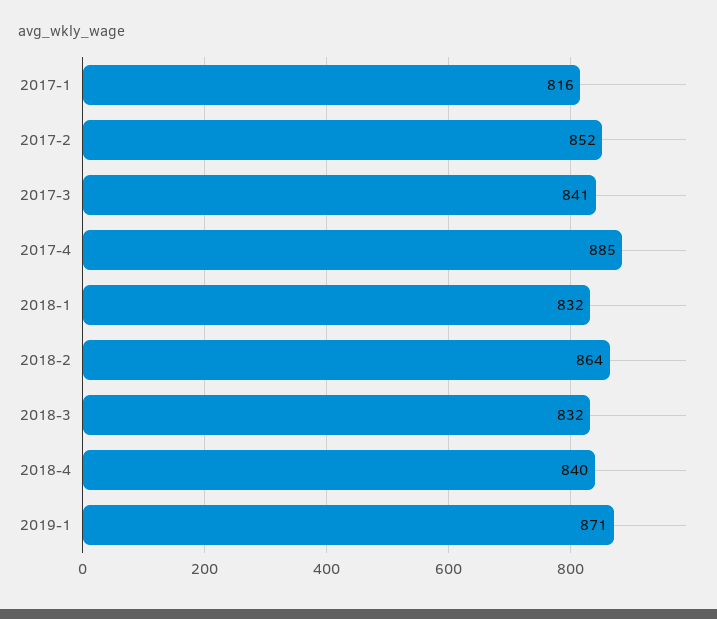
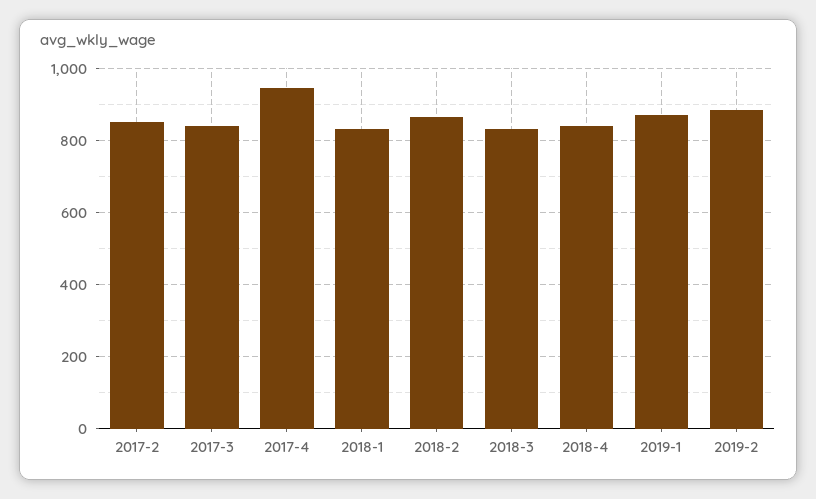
2017-1: 816 -> none
2017-4: 885 -> 940
2019-2: none -> 880

